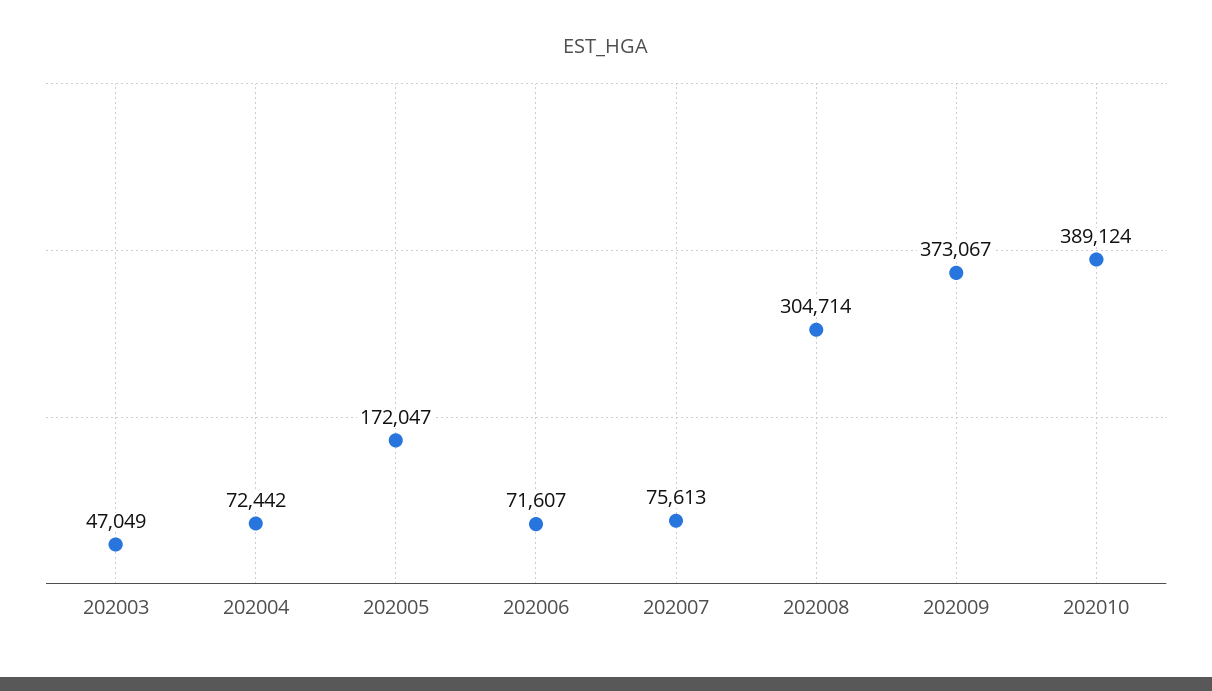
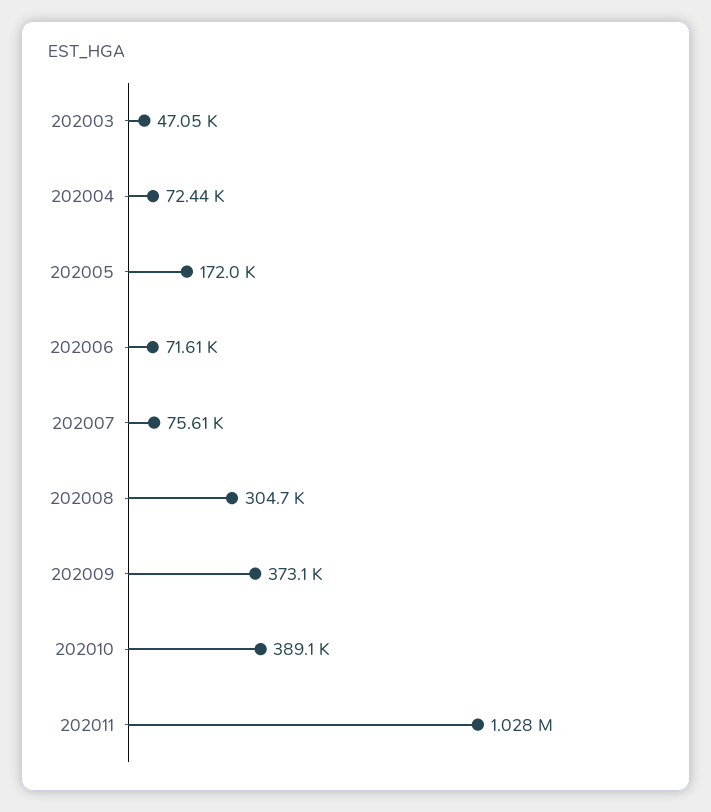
202011: none -> 1028000

